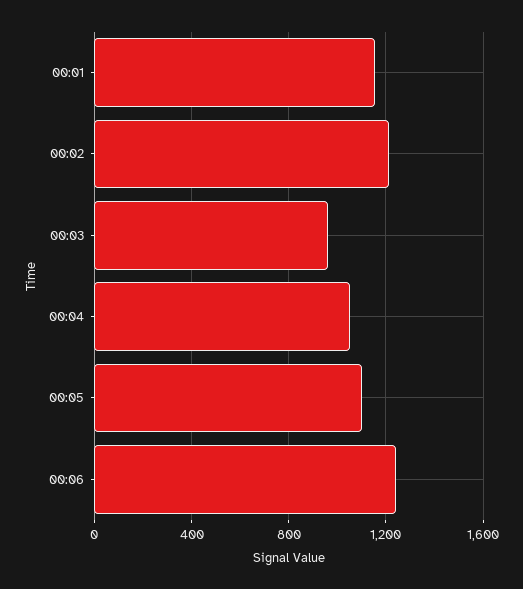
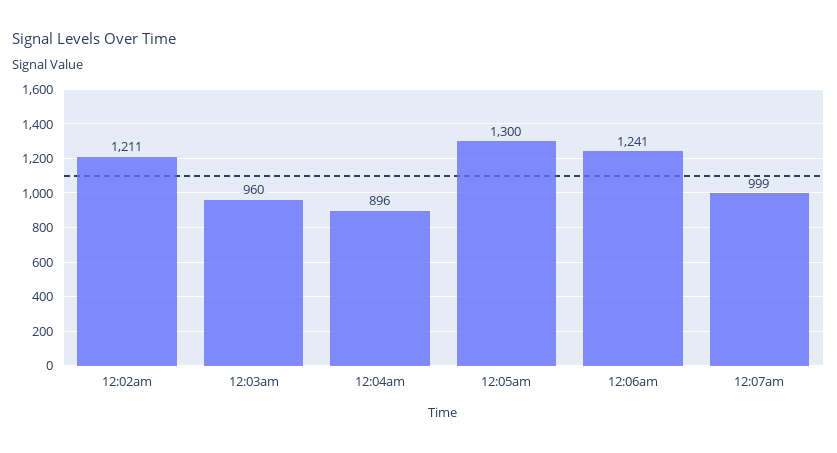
00:01: 1150 -> none
00:04: 1050 -> 896
00:05: 1100 -> 1300
12:07am: none -> 999

